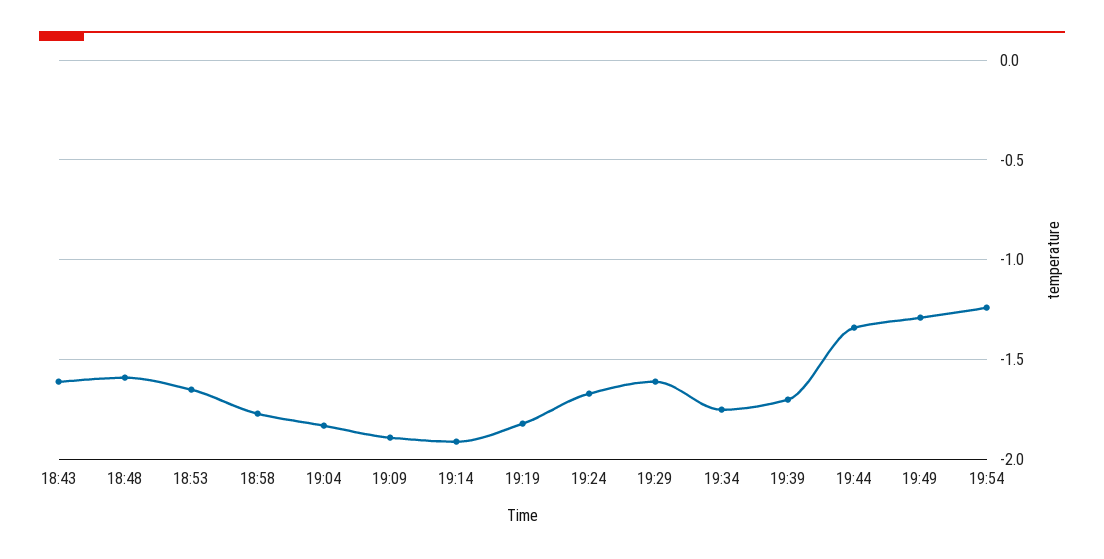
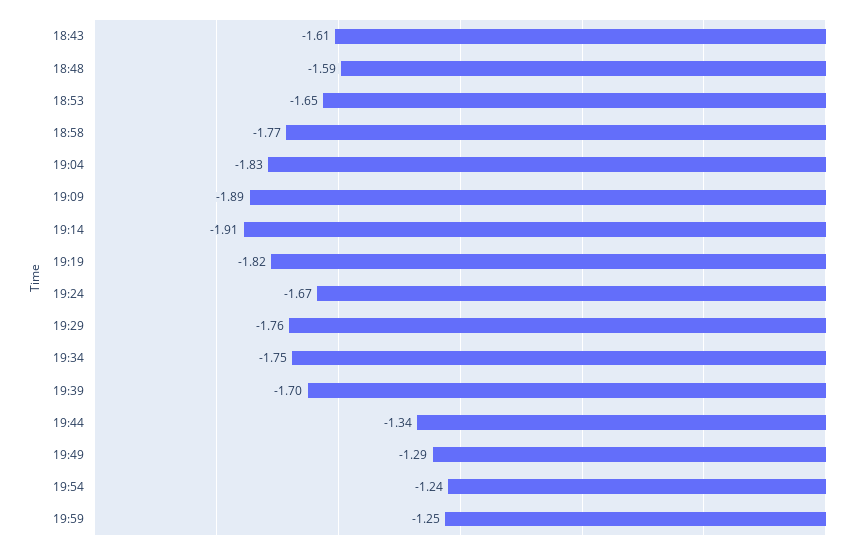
19:29: -1.6 -> -1.76
19:59: none -> -1.25

